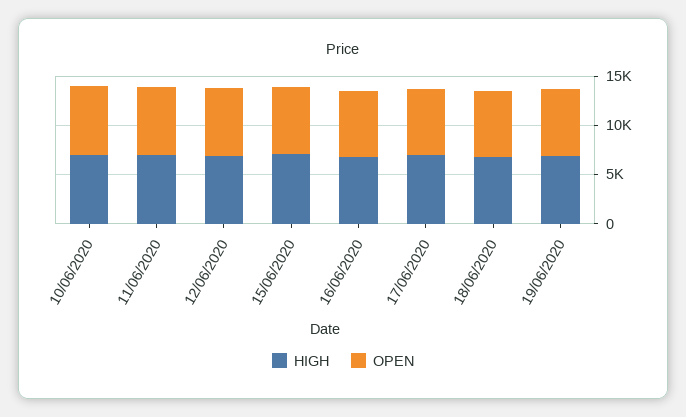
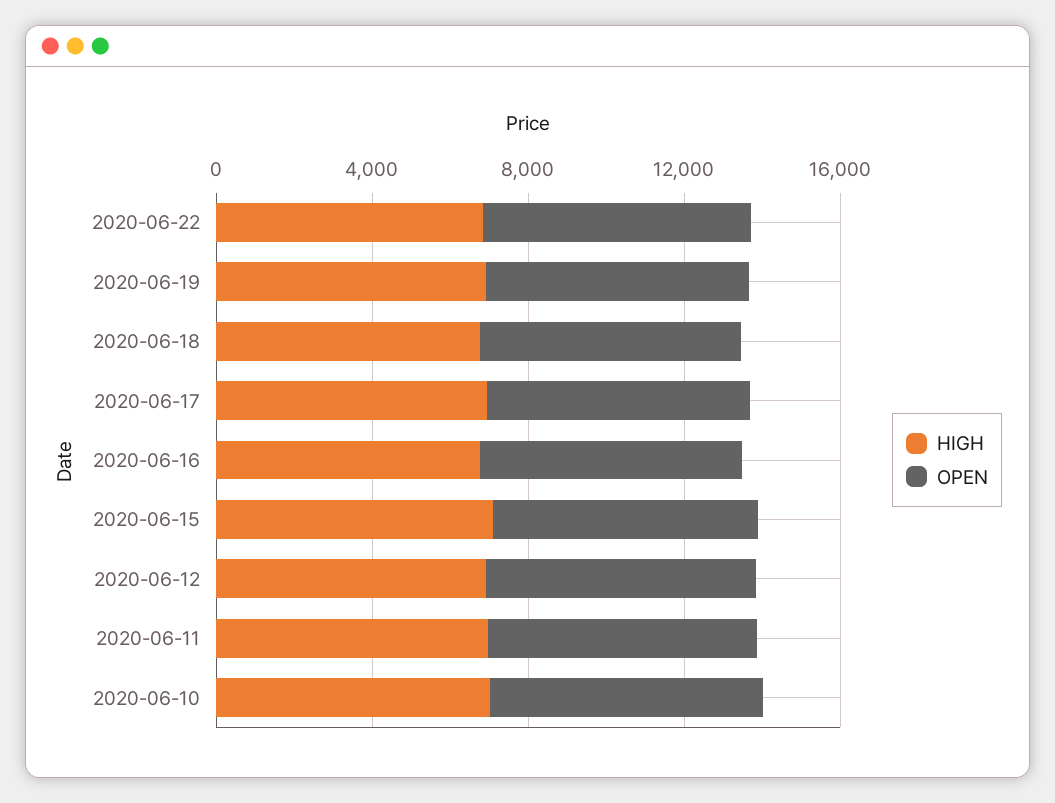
HIGH, 2020-06-22: none -> 7000
OPEN, 2020-06-22: none -> 7000

